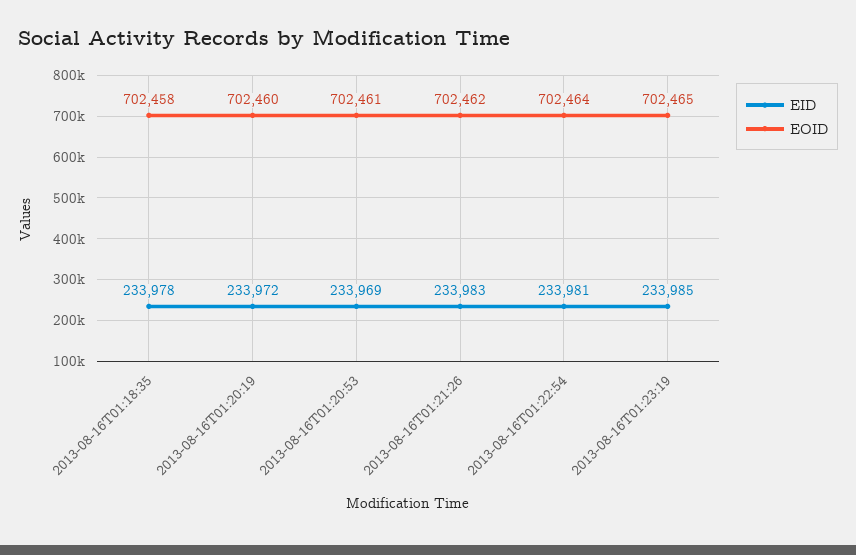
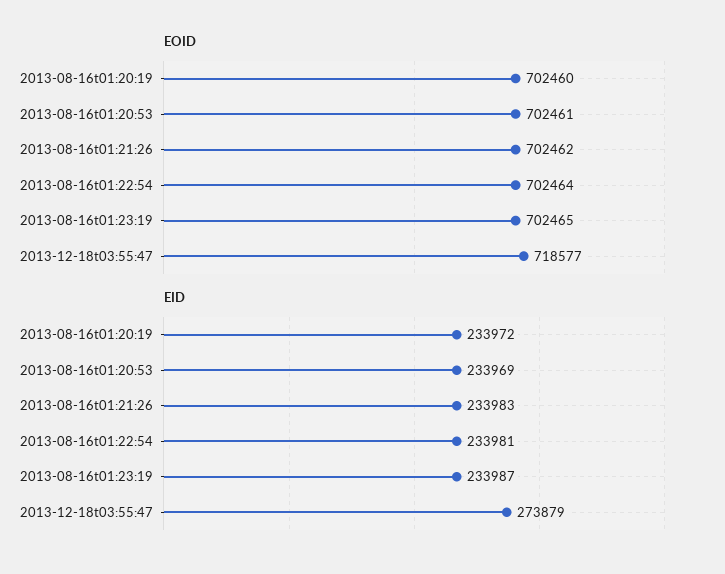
EID, 2013-08-16T01:18:35: 233978 -> none
EOID, 2013-08-16T01:18:35: 702458 -> none
EID, 2013-08-16T01:23:19: 233985 -> 233987
EOID, 2013-12-18t03:55:47: none -> 718577
EID, 2013-12-18t03:55:47: none -> 273879

